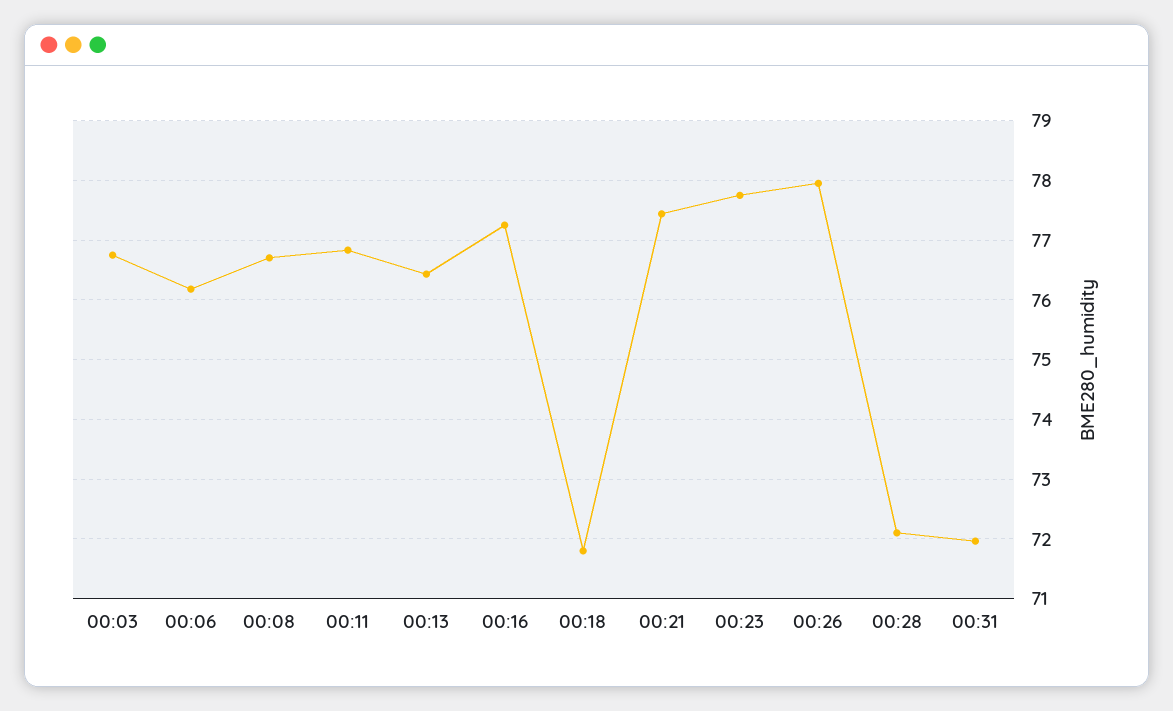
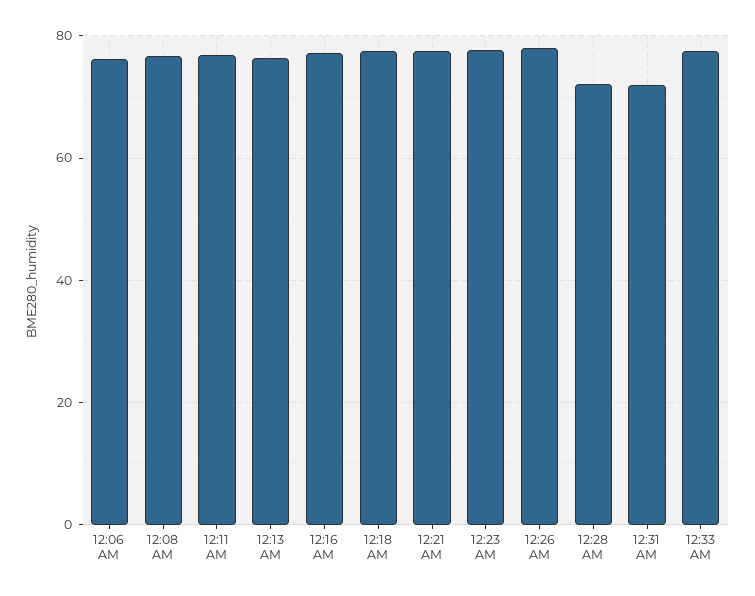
00:03: 76.8 -> none
00:18: 71.8 -> 78
12:33 AM: none -> 78

